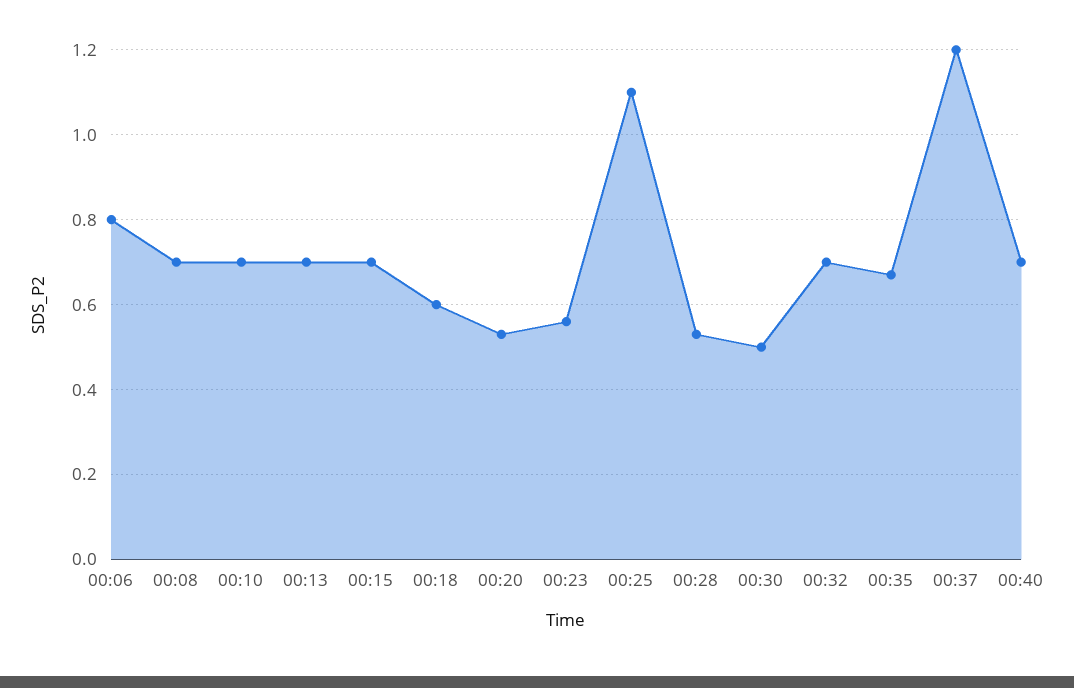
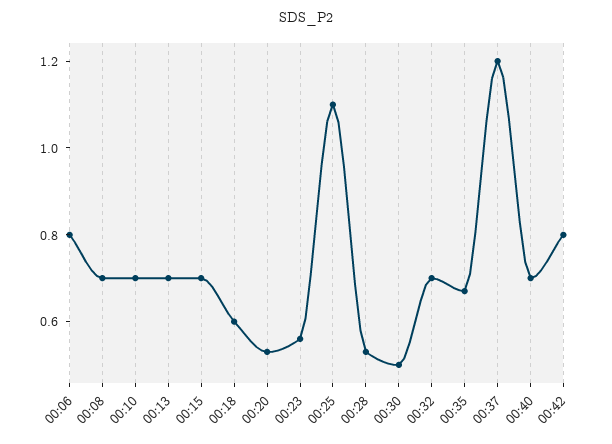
00:42: none -> 0.8

